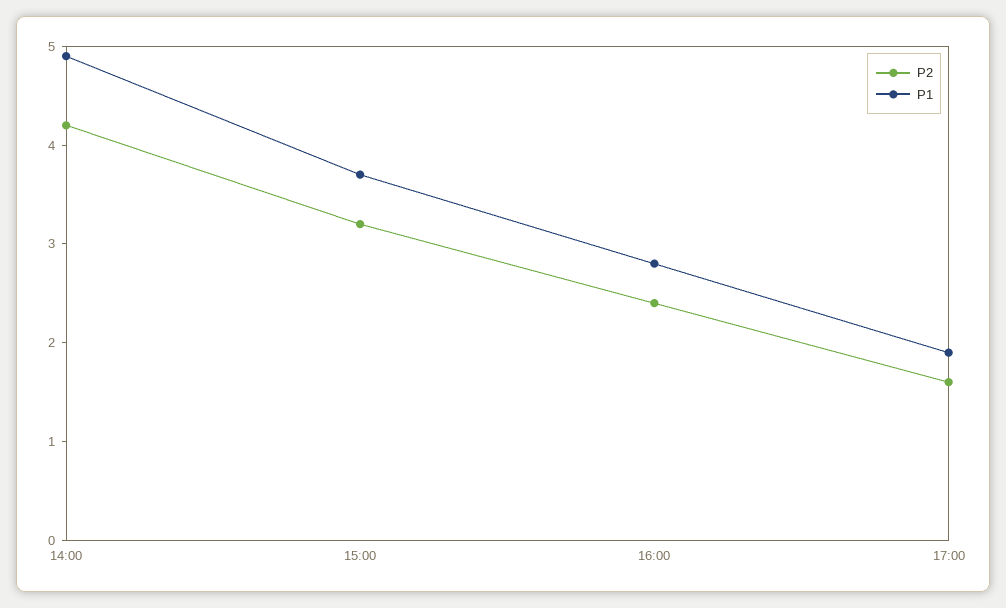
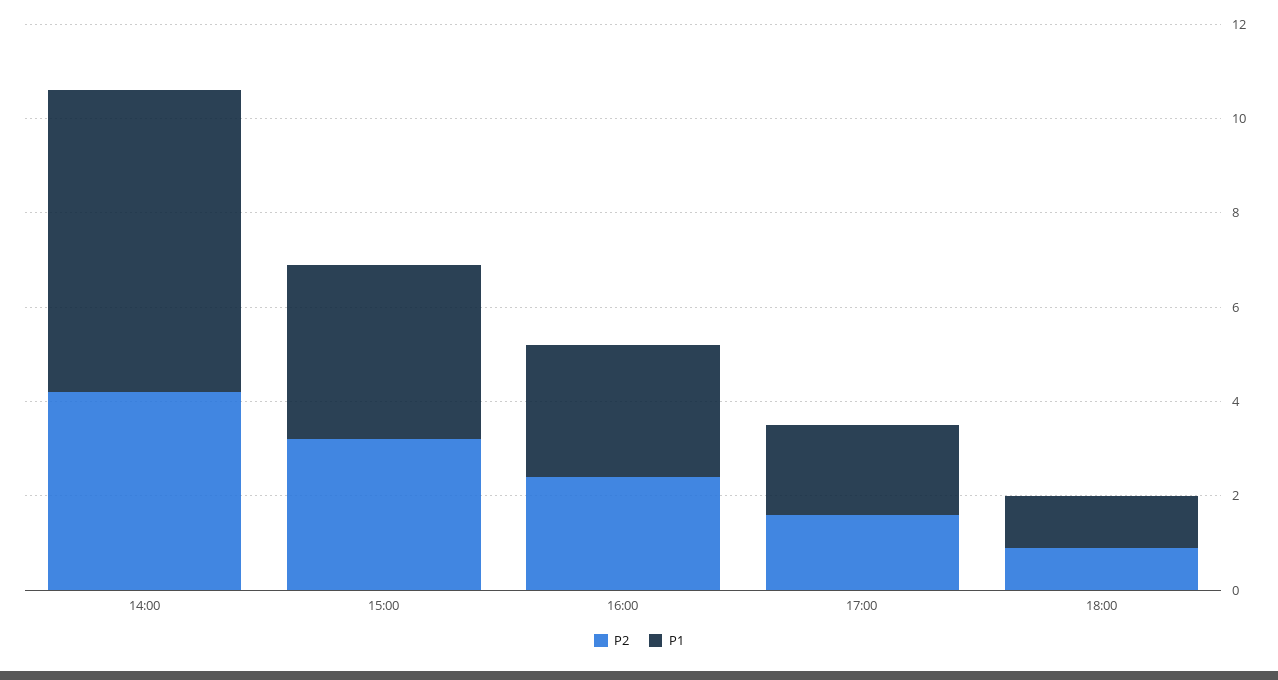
P1, 14:00: 4.9 -> 6.5
P2, 18:00: none -> 1
P1, 18:00: none -> 1

